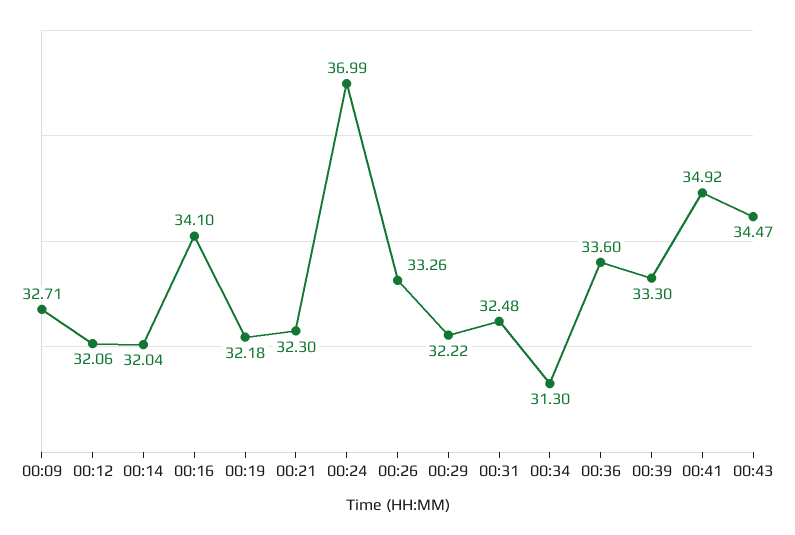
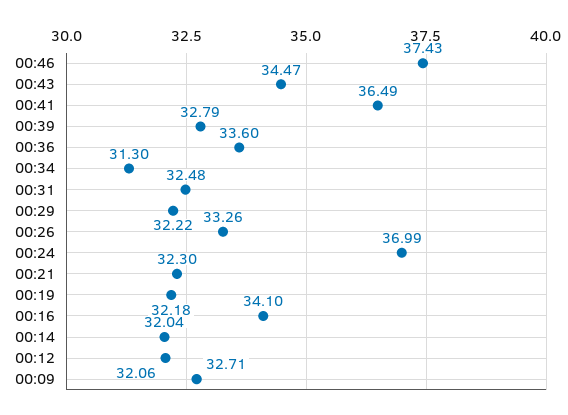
00:39: 33.3 -> 32.79
00:41: 34.92 -> 36.49
00:46: none -> 37.43

